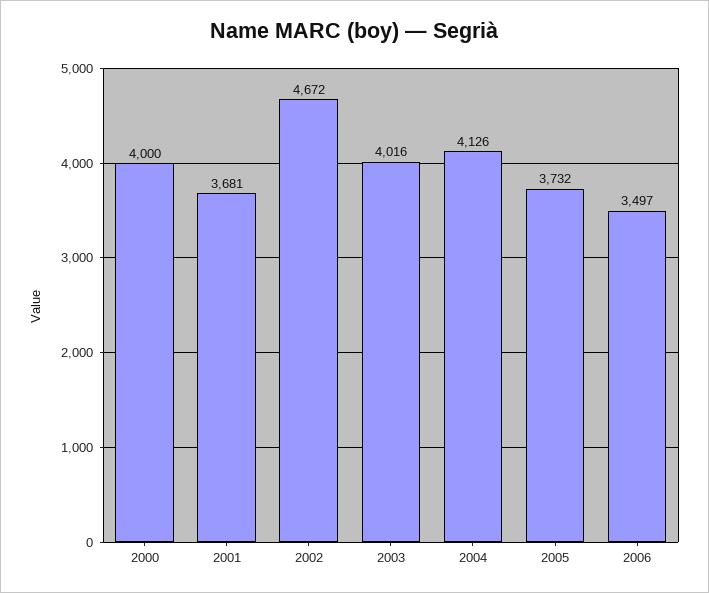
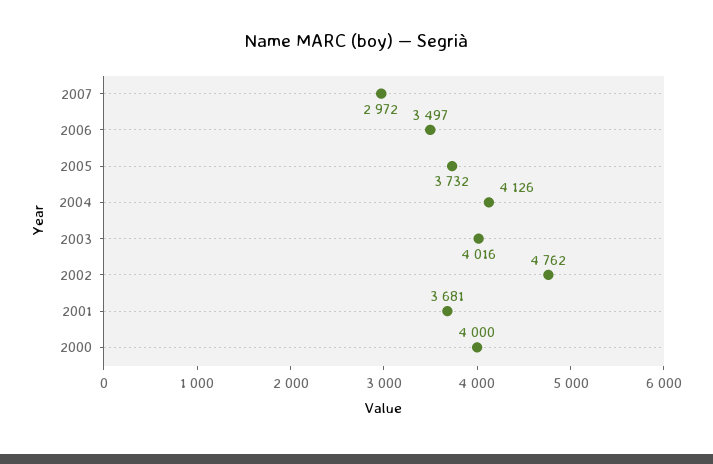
2002: 4672 -> 4762
2007: none -> 2972

